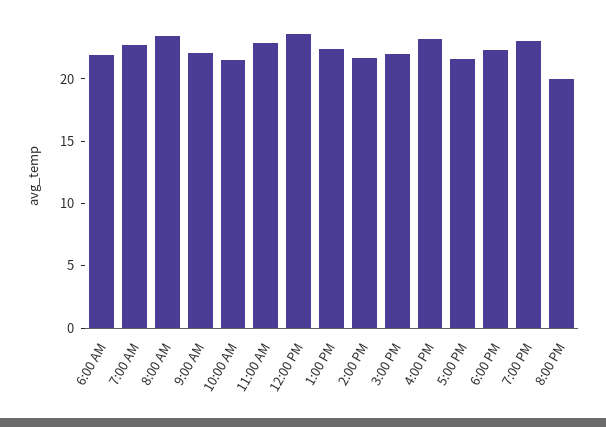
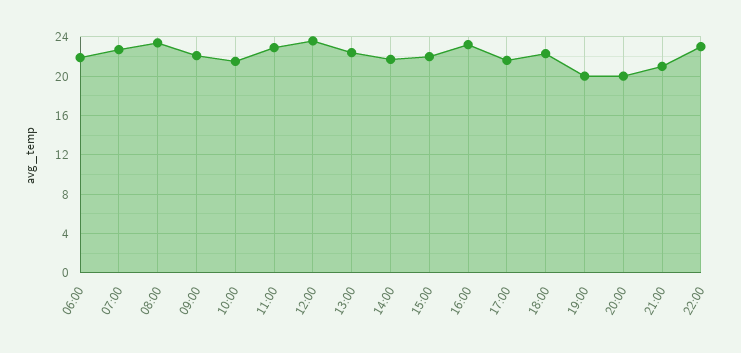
7:00 PM: 23 -> 20
21:00: none -> 21
22:00: none -> 23

